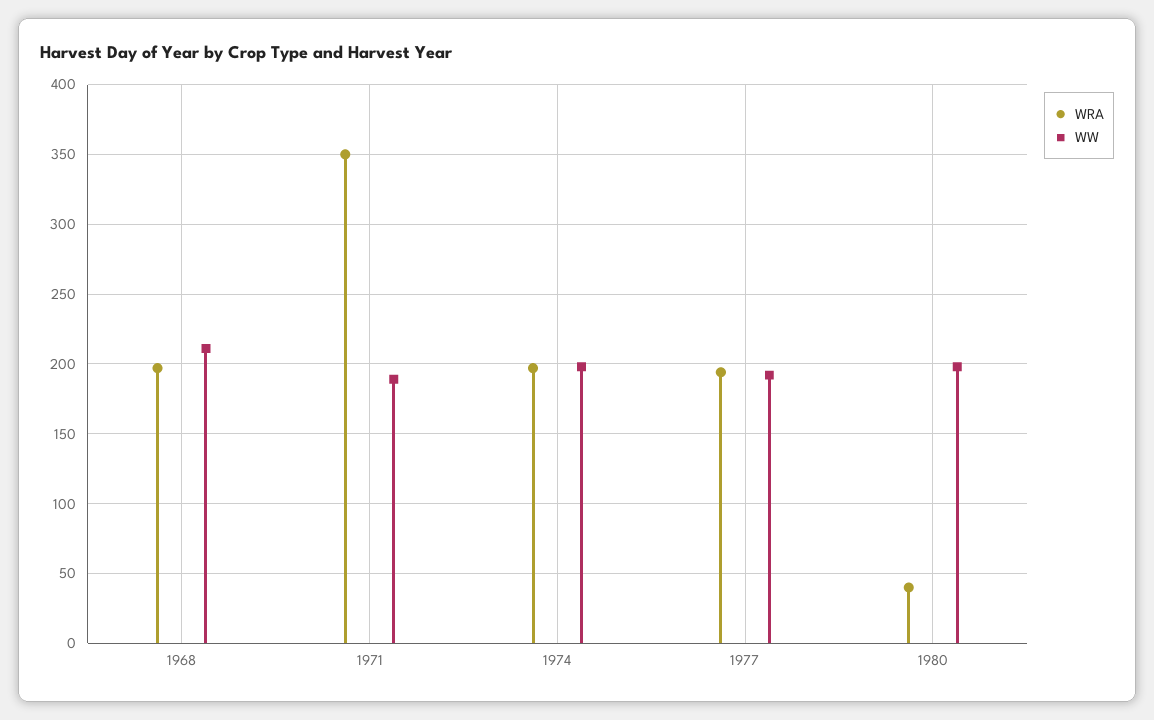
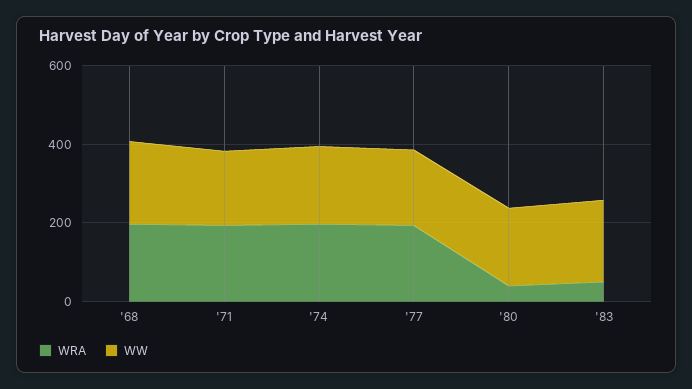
WRA, 1971: 350 -> 200
WRA, '83: none -> 50
WW, '83: none -> 200

